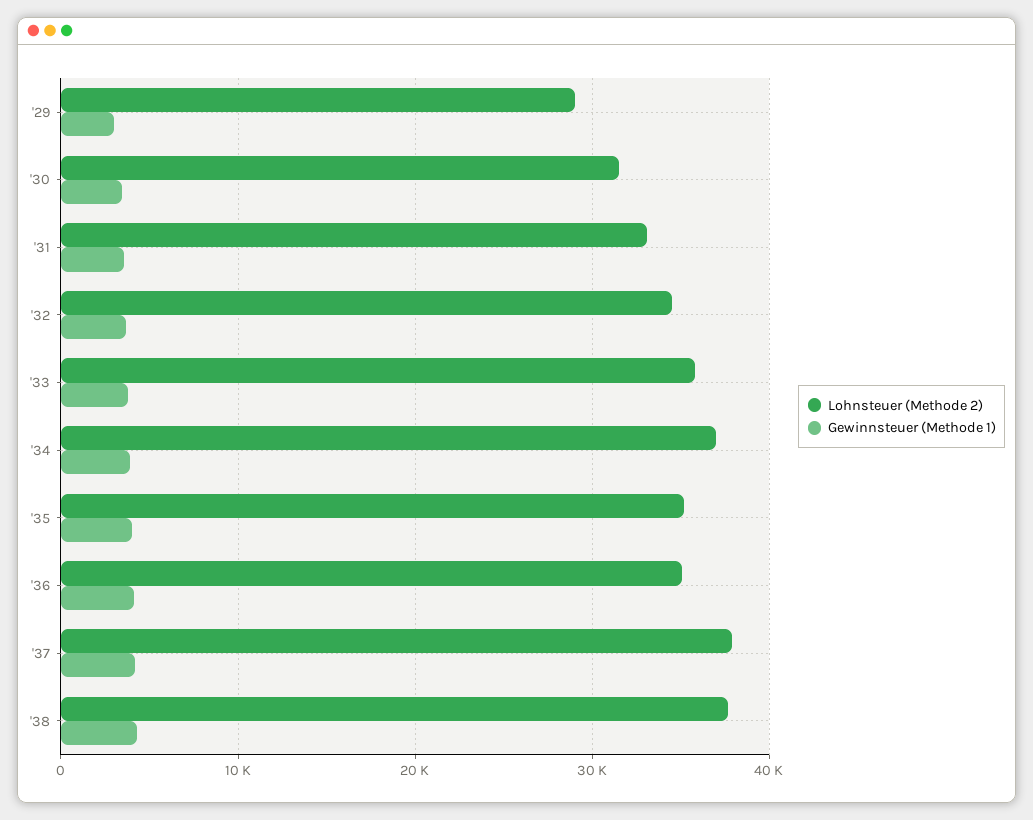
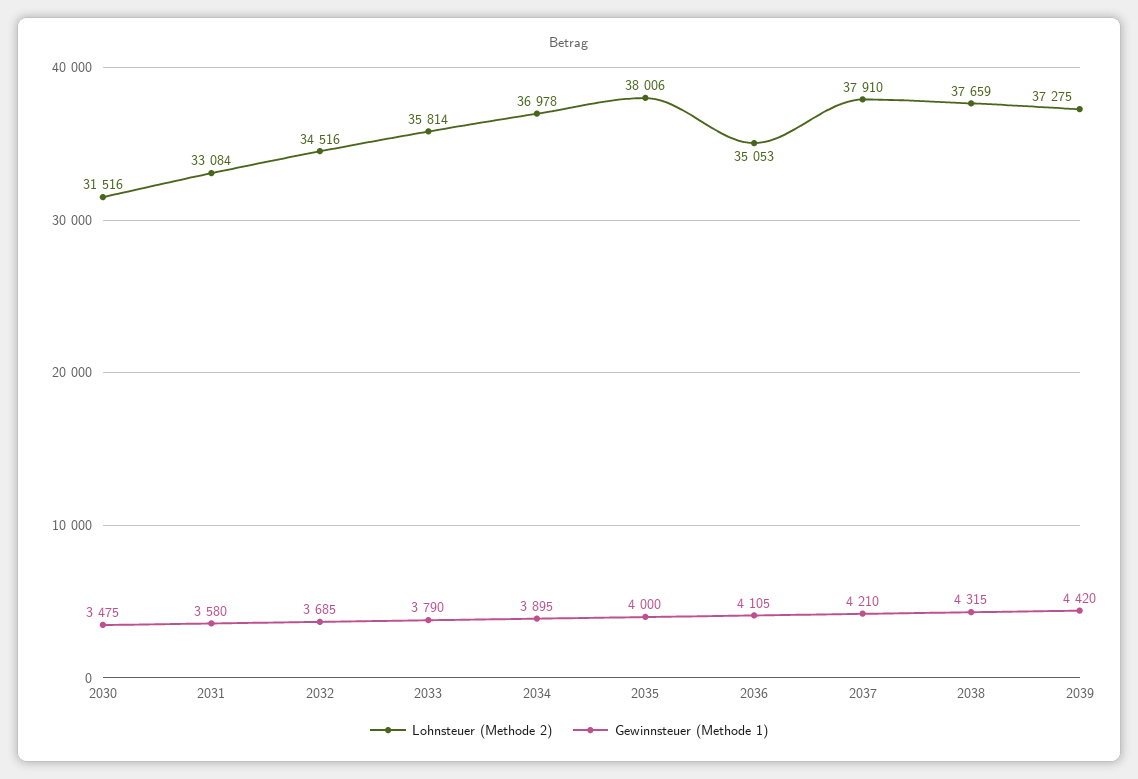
Lohnsteuer (Methode 2), '29: 29000 -> none
Gewinnsteuer (Methode 1), '29: 3000 -> none
Lohnsteuer (Methode 2), '35: 35000 -> 38006
Lohnsteuer (Methode 2), 2039: none -> 37275
Gewinnsteuer (Methode 1), 2039: none -> 4420

